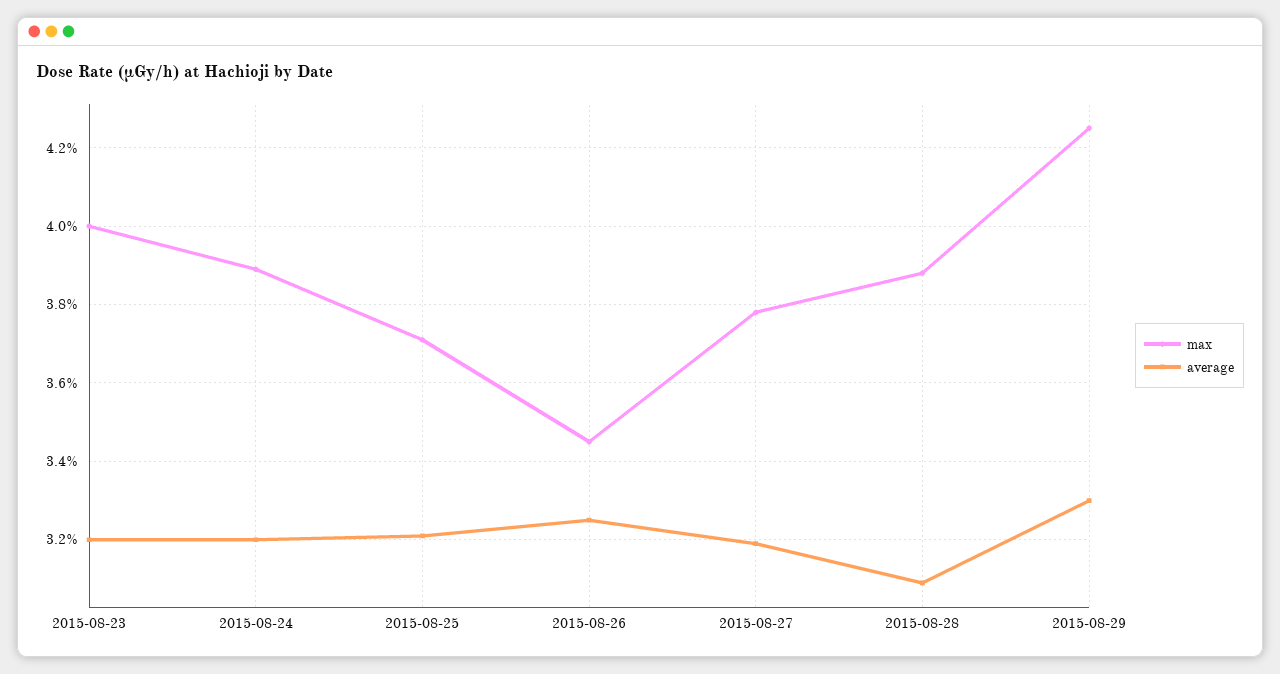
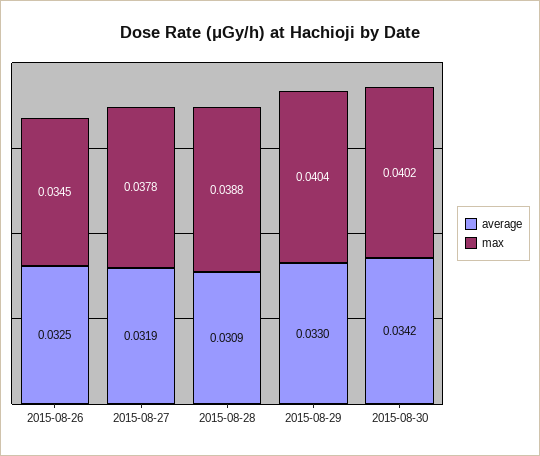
max, 2015-08-23: 0.04 -> none
average, 2015-08-23: 0.032 -> none
max, 2015-08-24: 0.039 -> none
average, 2015-08-24: 0.032 -> none
max, 2015-08-25: 0.037 -> none
average, 2015-08-25: 0.032 -> none
max, 2015-08-29: 0.0425 -> 0.0404
average, 2015-08-30: none -> 0.0342
max, 2015-08-30: none -> 0.0402

